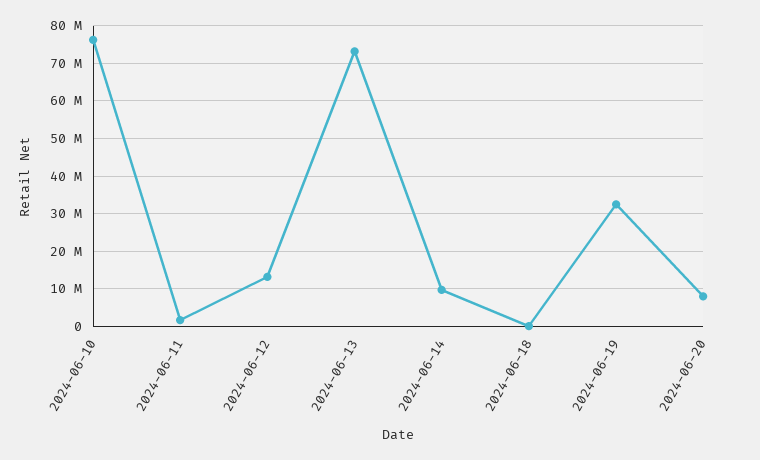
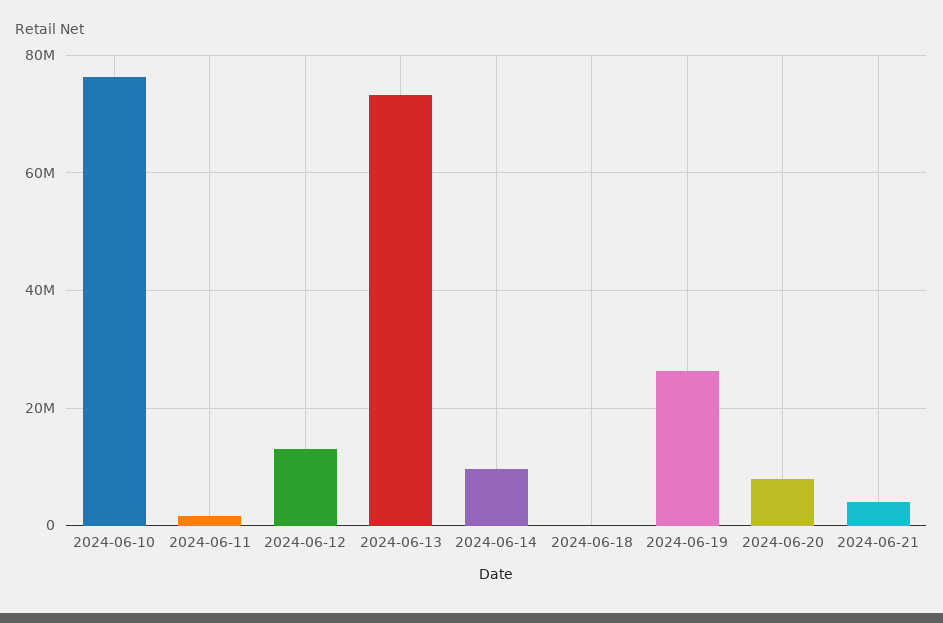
2024-06-19: 32000000 -> 26000000
2024-06-21: none -> 4000000

